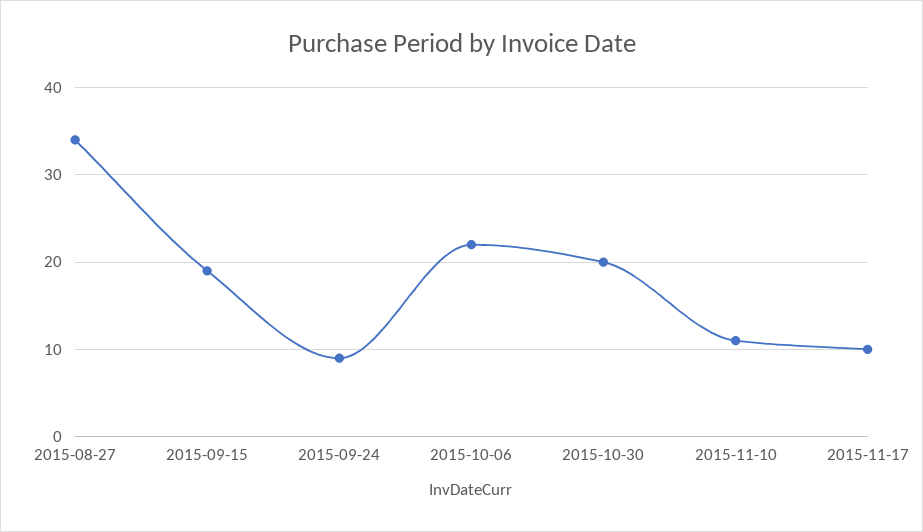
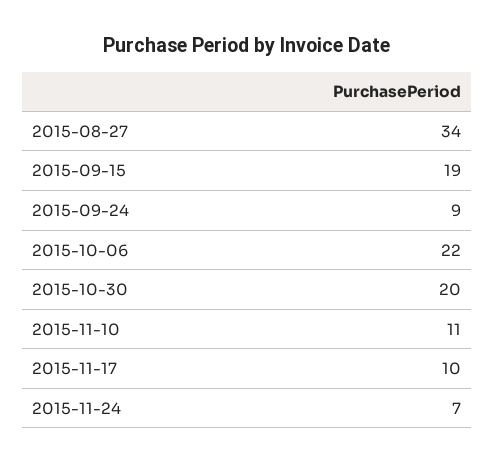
2015-11-24: none -> 7

